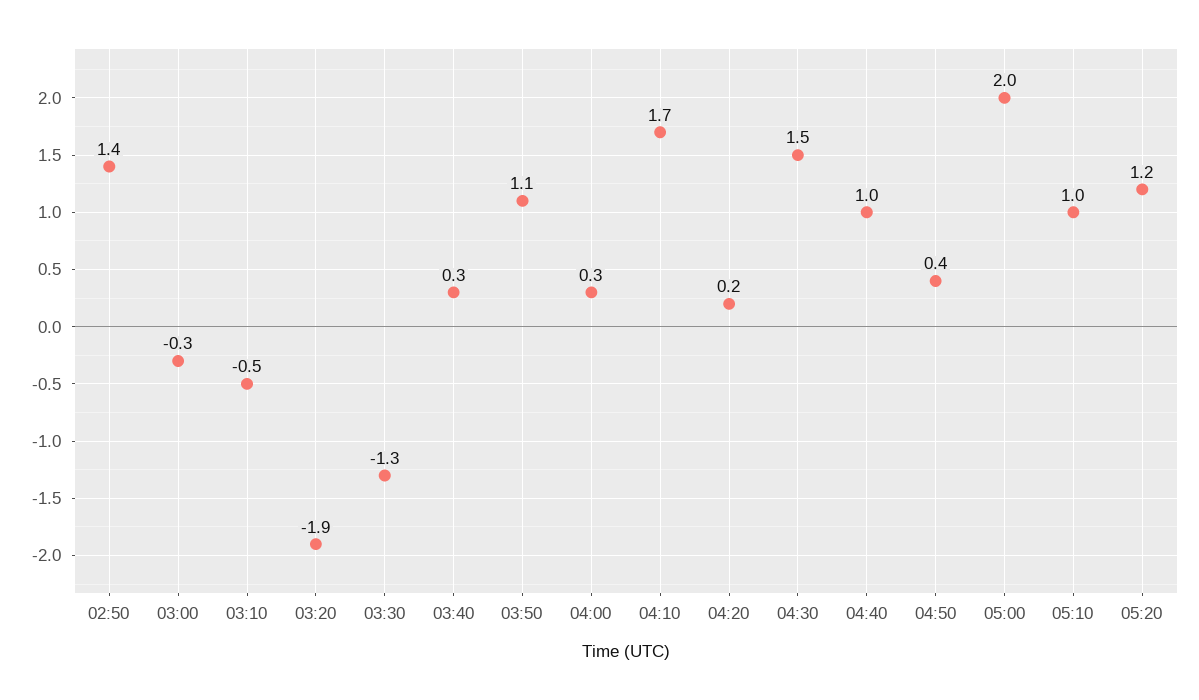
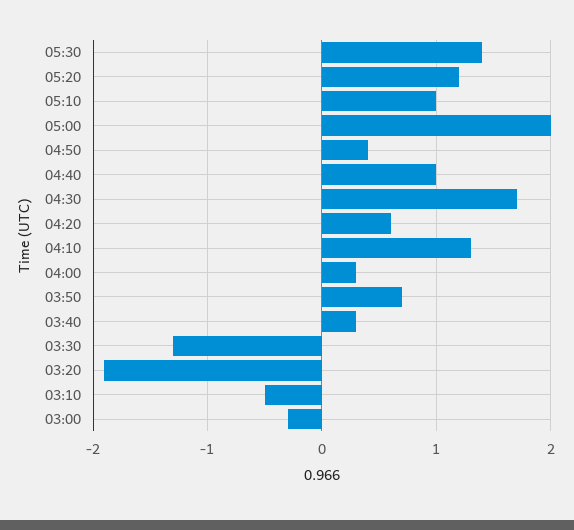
02:50: 1.4 -> none
03:50: 1.1 -> 0.7
04:10: 1.7 -> 1.3
04:20: 0.2 -> 0.6
04:30: 1.5 -> 1.7
05:30: none -> 1.4

